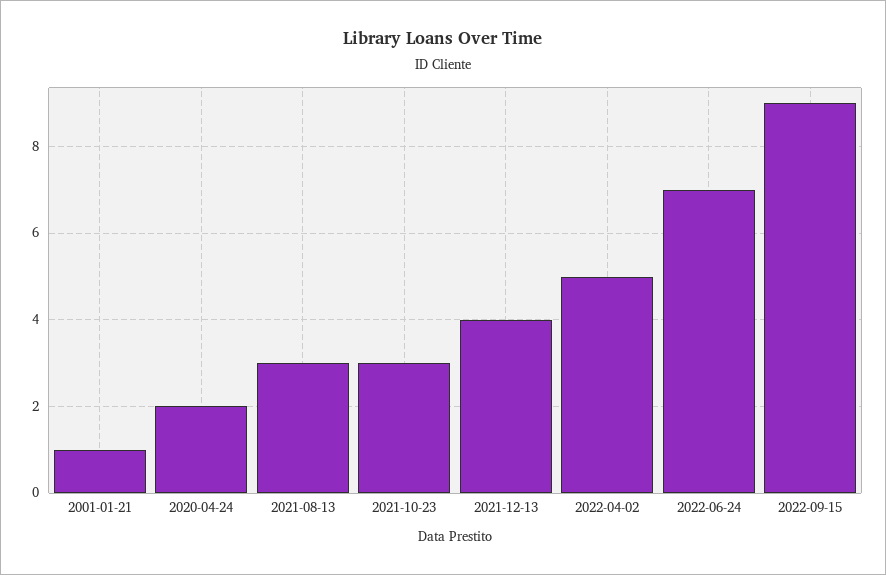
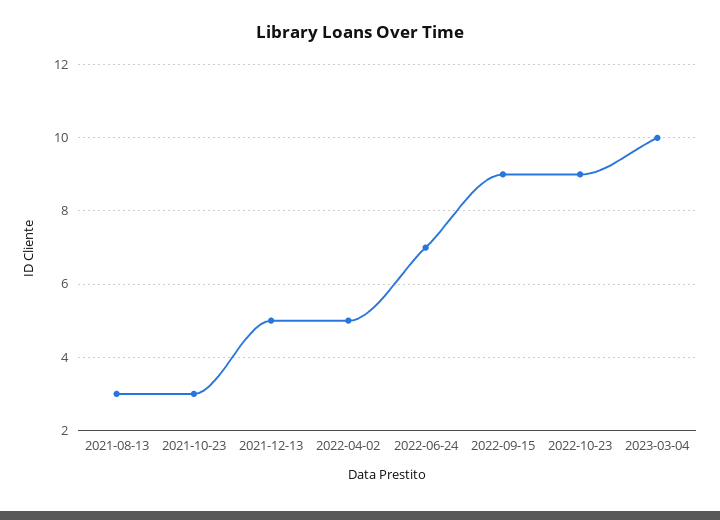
2001-01-21: 1 -> none
2020-04-24: 2 -> none
2021-12-13: 4 -> 5
2022-10-23: none -> 9
2023-03-04: none -> 10

